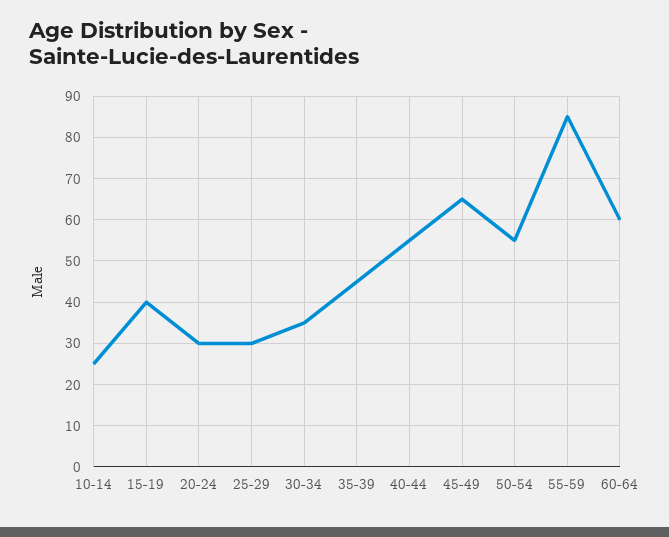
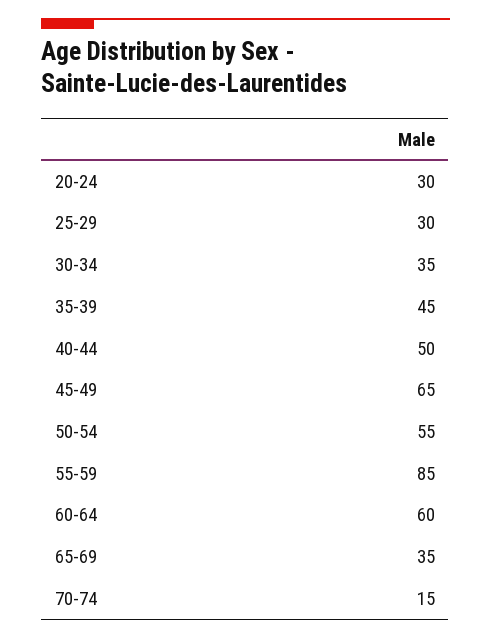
10-14: 25 -> none
15-19: 40 -> none
40-44: 55 -> 50
65-69: none -> 35
70-74: none -> 15

